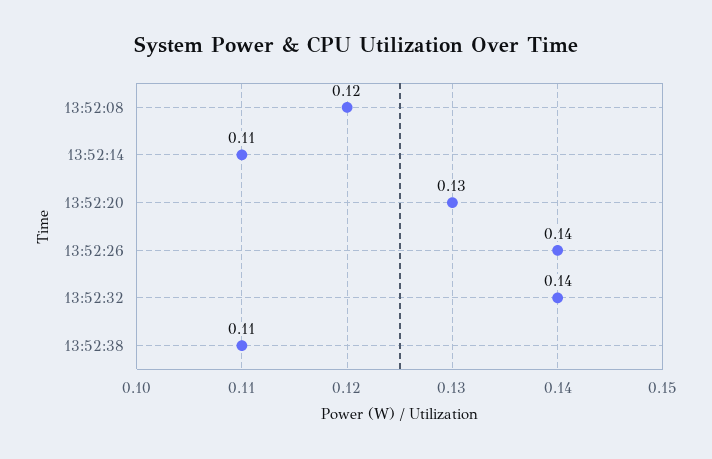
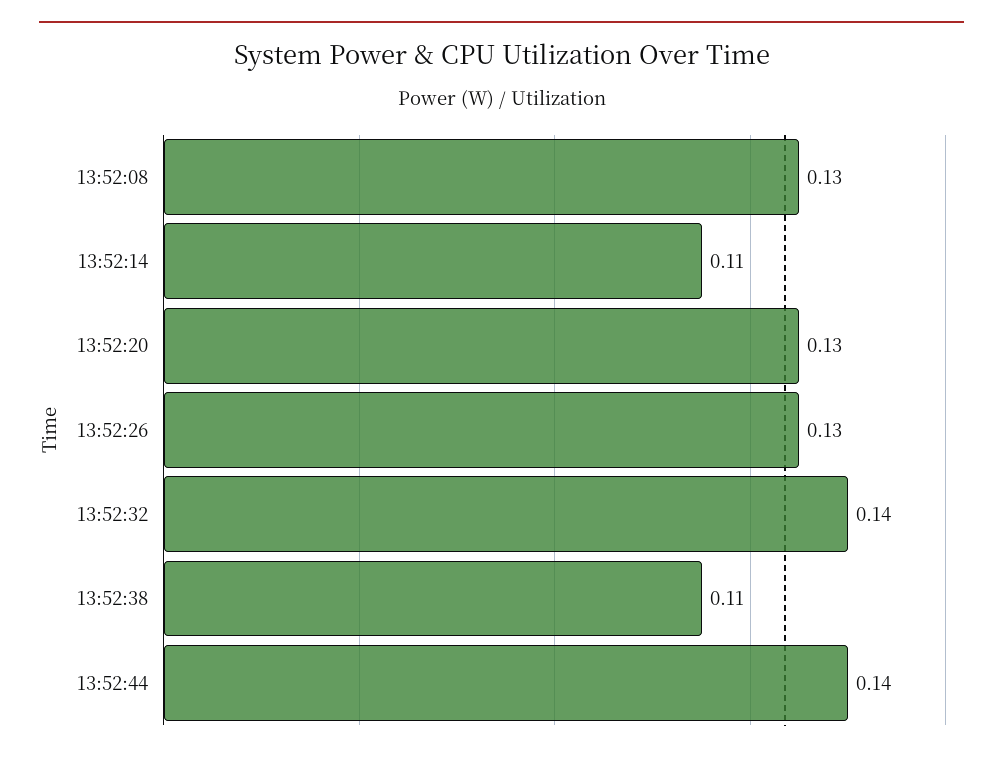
13:52:08: 0.12 -> 0.13
13:52:26: 0.14 -> 0.13
13:52:44: none -> 0.14

